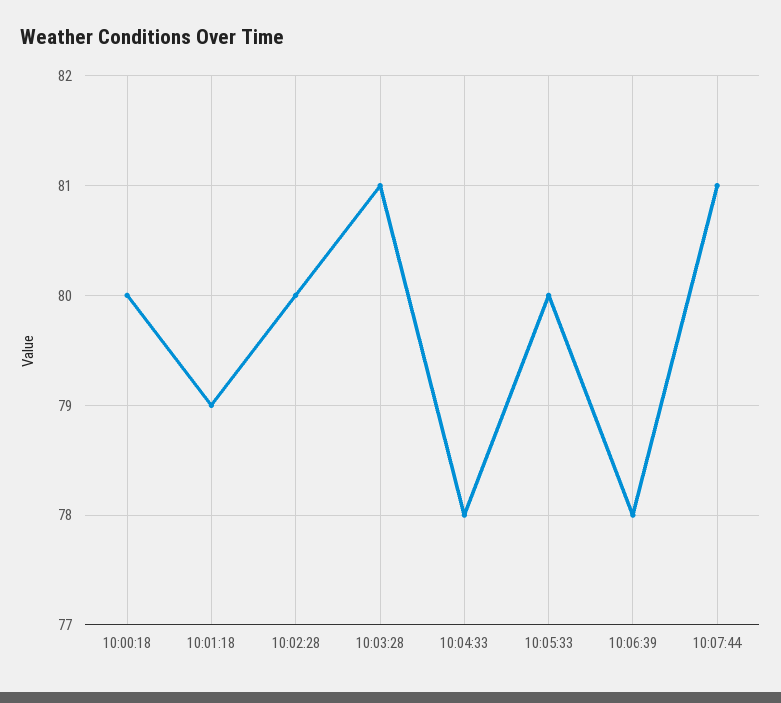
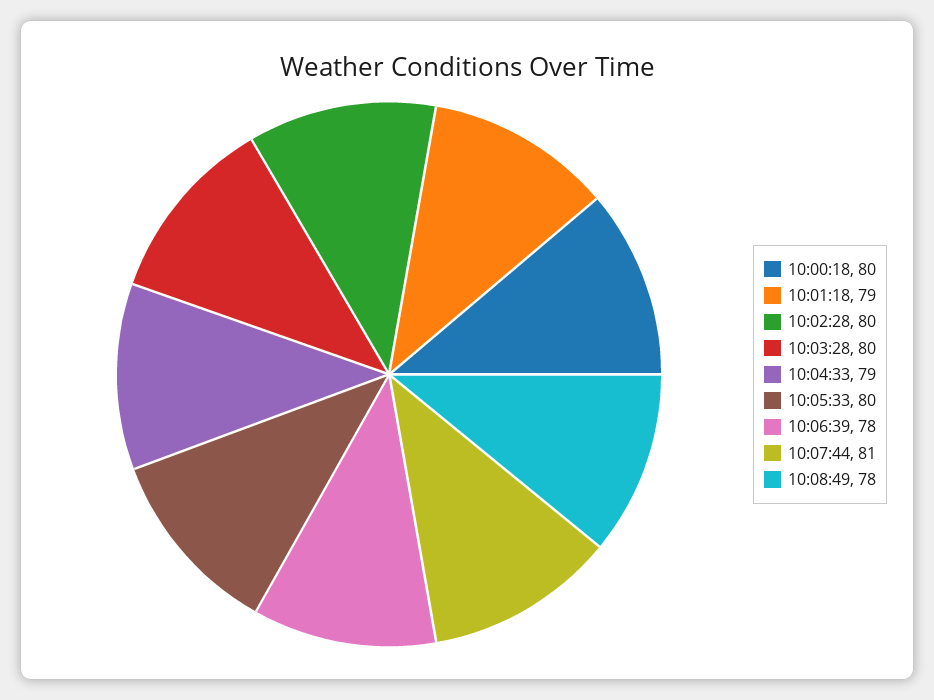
10:03:28: 81 -> 80
10:04:33: 78 -> 79
10:08:49: none -> 78

